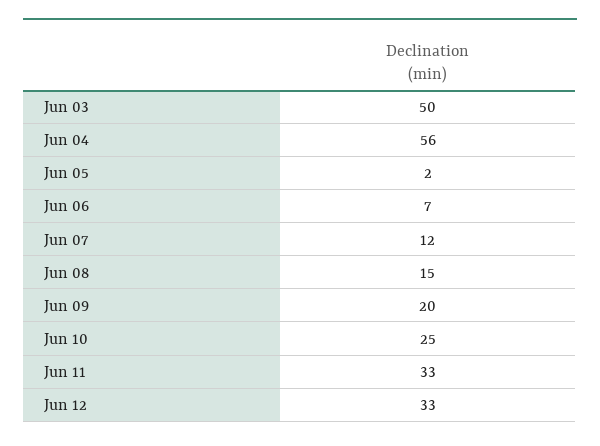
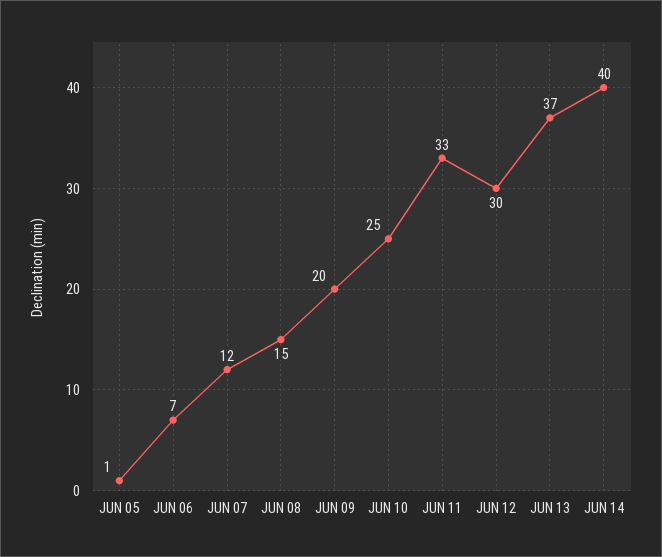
Jun 03: 50 -> none
Jun 04: 56 -> none
Jun 05: 2 -> 1
Jun 12: 33 -> 30
JUN 13: none -> 37
JUN 14: none -> 40

